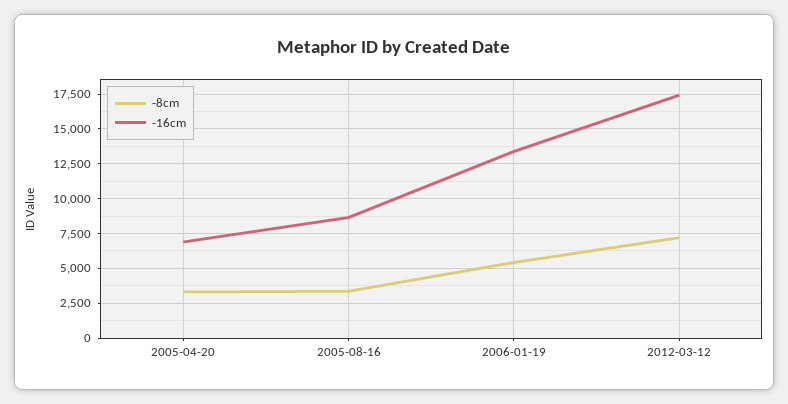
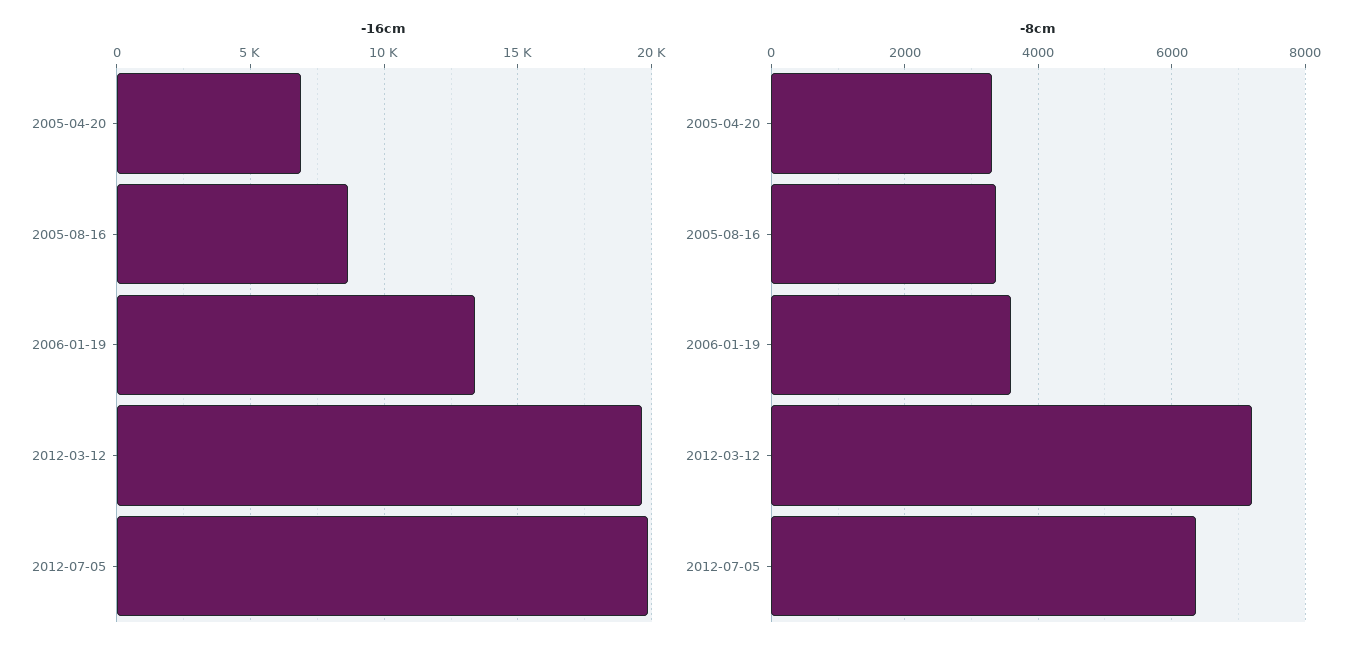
-8cm, 2006-01-19: 5500 -> 3600
-16cm, 2012-03-12: 17500 -> 19500
-16cm, 2012-07-05: none -> 20000
-8cm, 2012-07-05: none -> 6400

